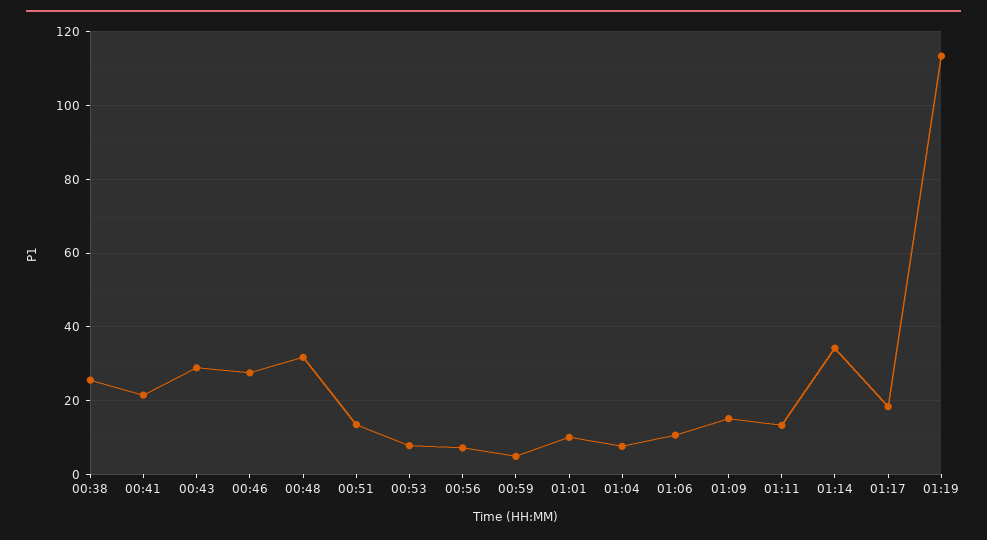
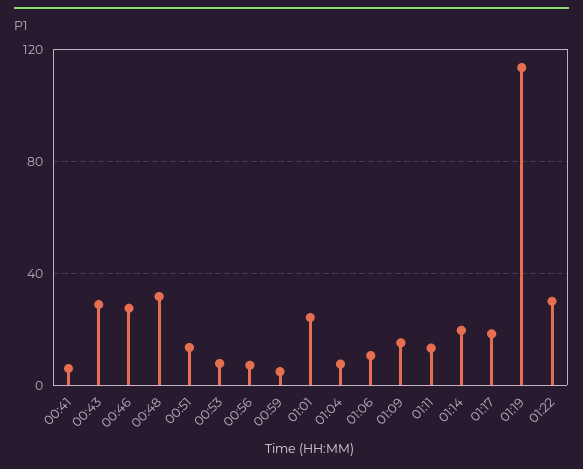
00:38: 26 -> none
00:41: 22 -> 5
01:01: 10 -> 25
01:14: 34 -> 20
01:22: none -> 30

